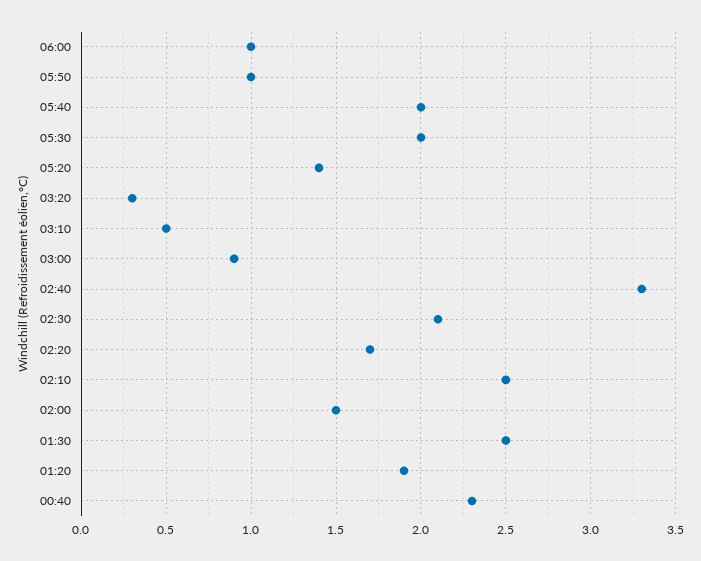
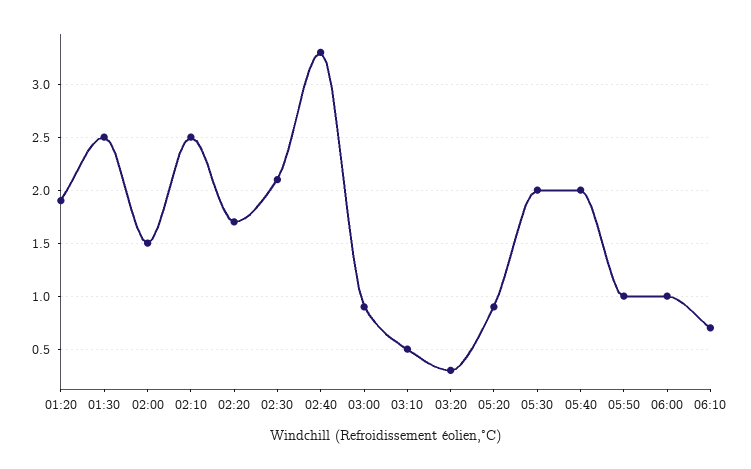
05:20: 1.4 -> 0.9
00:40: 2.3 -> none
06:10: none -> 0.7

